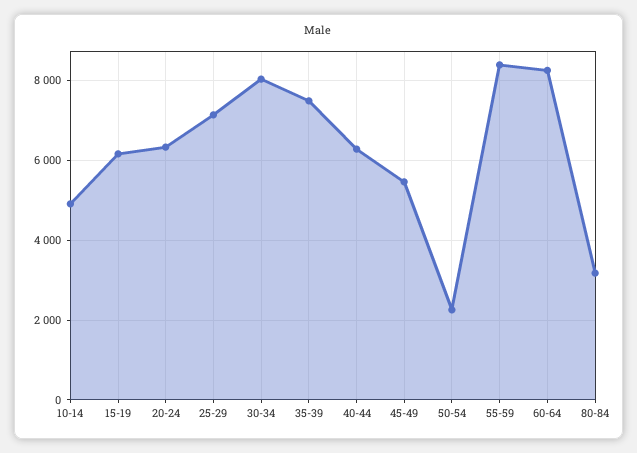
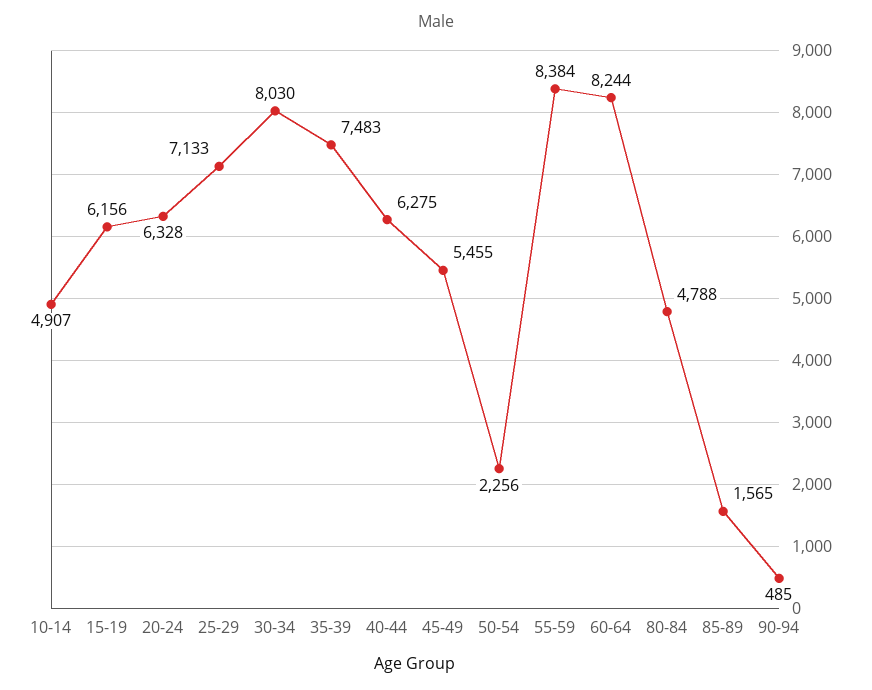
80-84: 3200 -> 4788
85-89: none -> 1565
90-94: none -> 485

